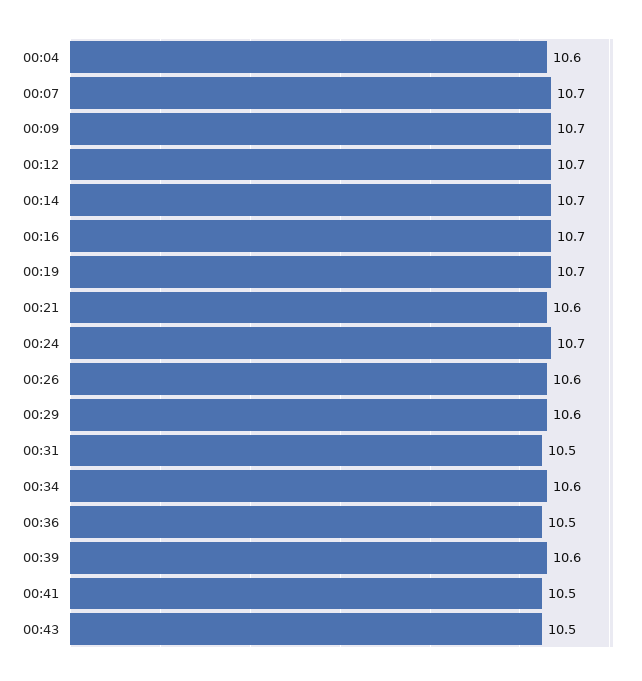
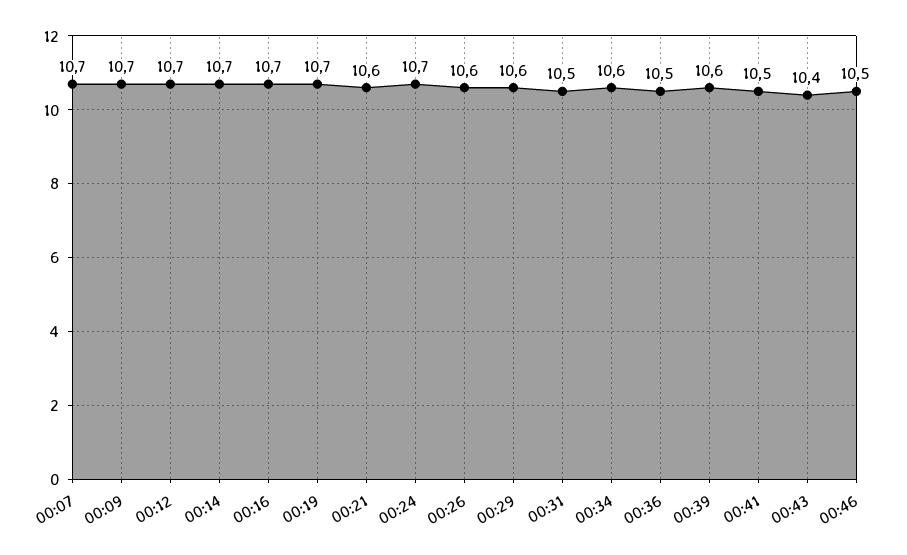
00:04: 10.6 -> none
00:43: 10.5 -> 10.4
00:46: none -> 10.5

